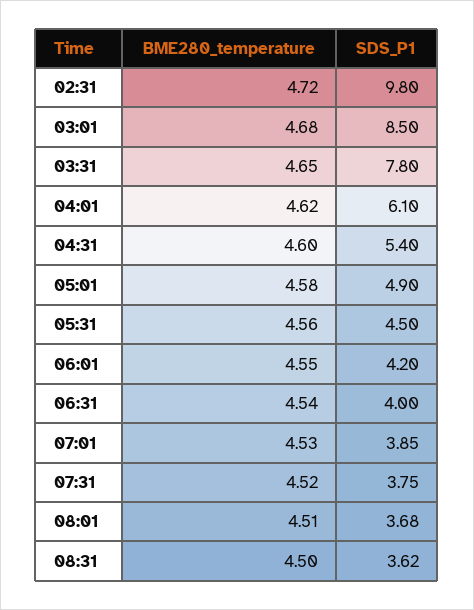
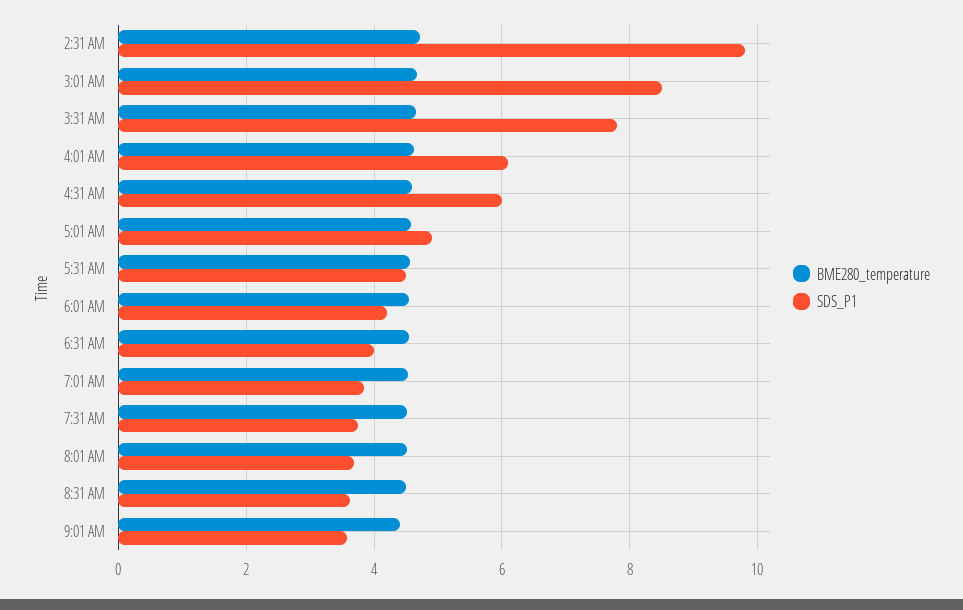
SDS_P1, 04:31: 5.4 -> 6
BME280_temperature, 9:01 AM: none -> 4.4
SDS_P1, 9:01 AM: none -> 3.6

